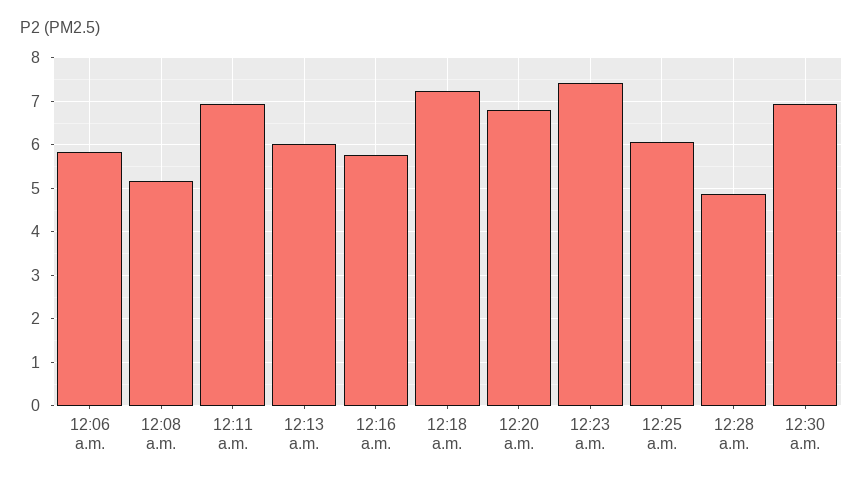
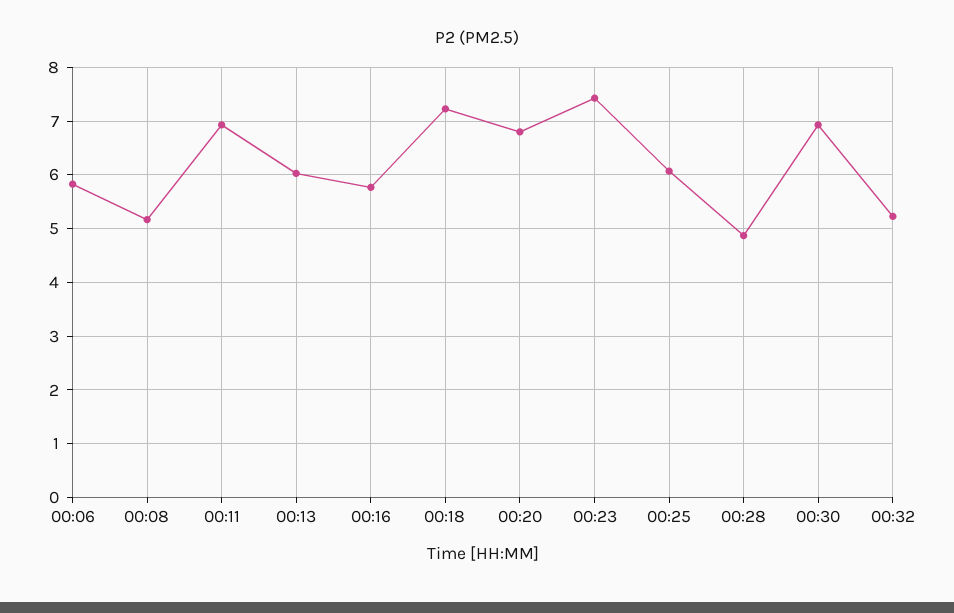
00:32: none -> 5.2

